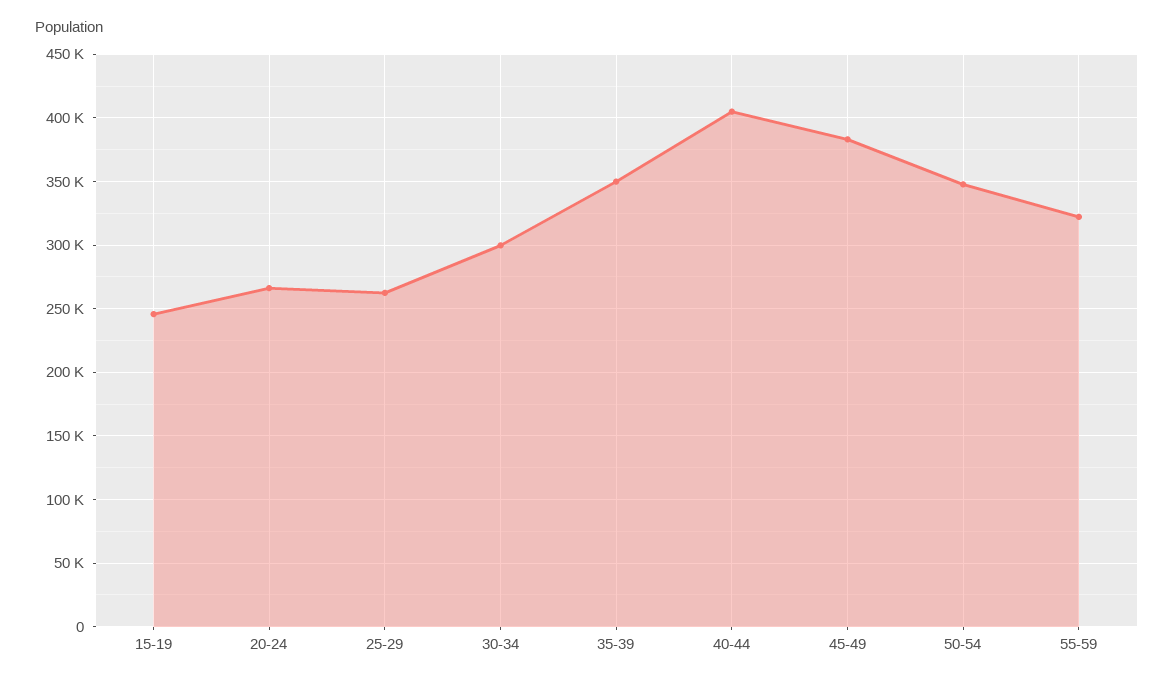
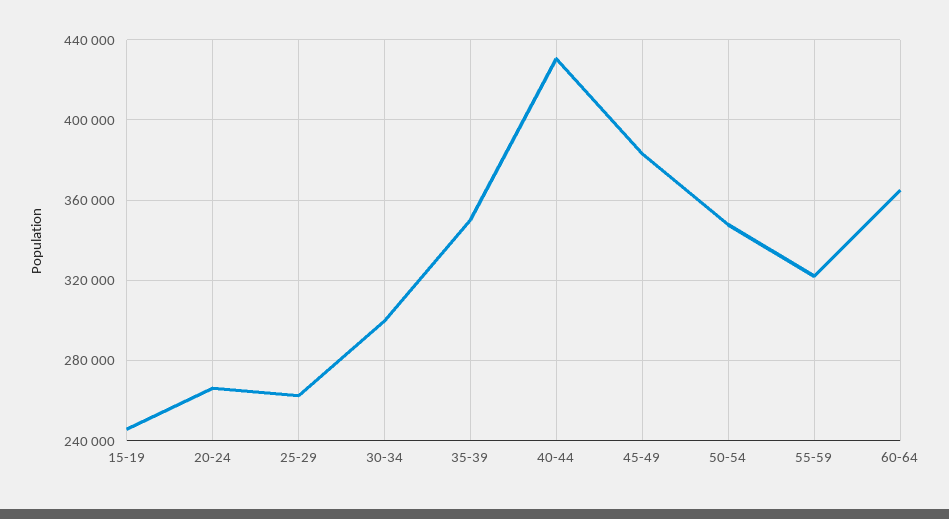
40-44: 405000 -> 430000
60-64: none -> 365000

